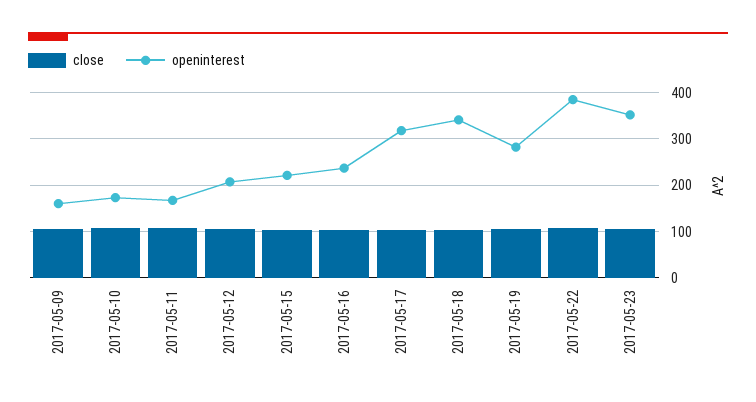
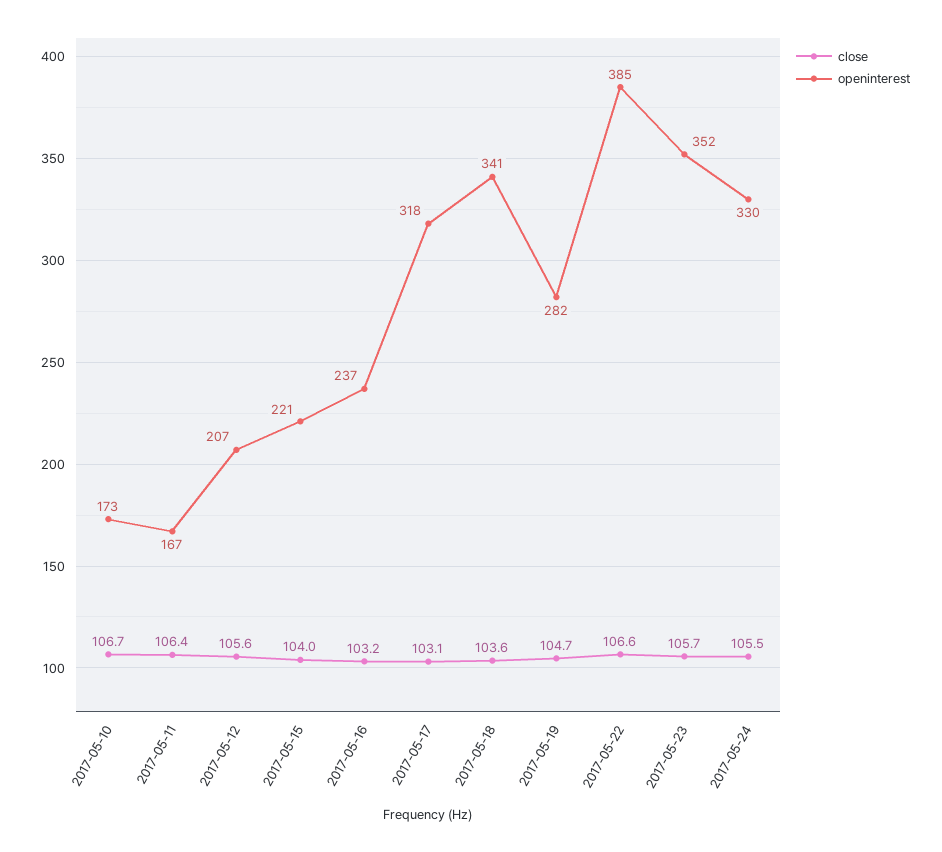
close, 2017-05-09: 100 -> none
openinterest, 2017-05-09: 160 -> none
close, 2017-05-24: none -> 105.5
openinterest, 2017-05-24: none -> 330

